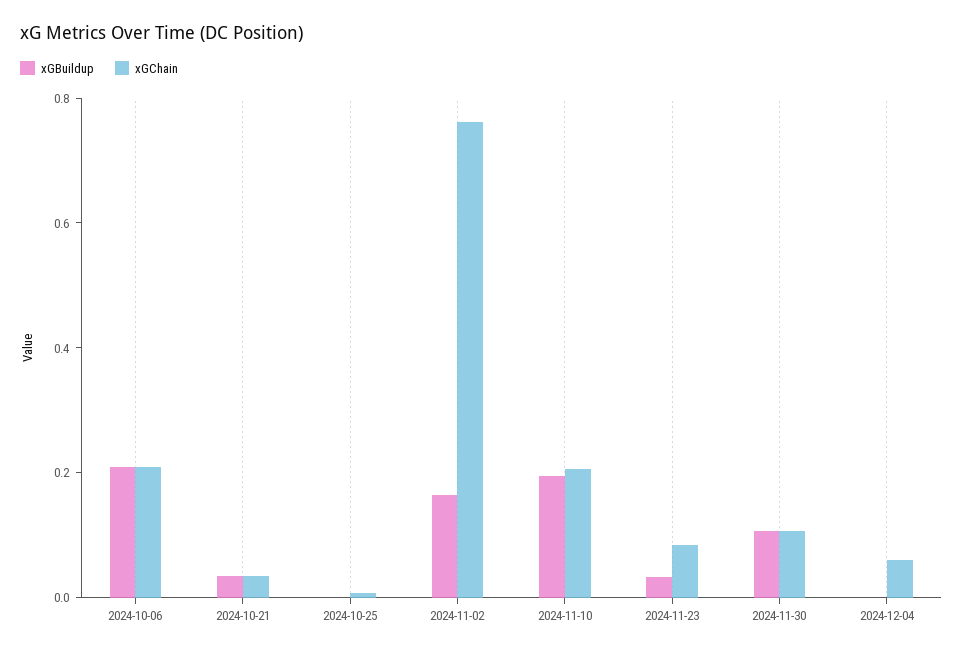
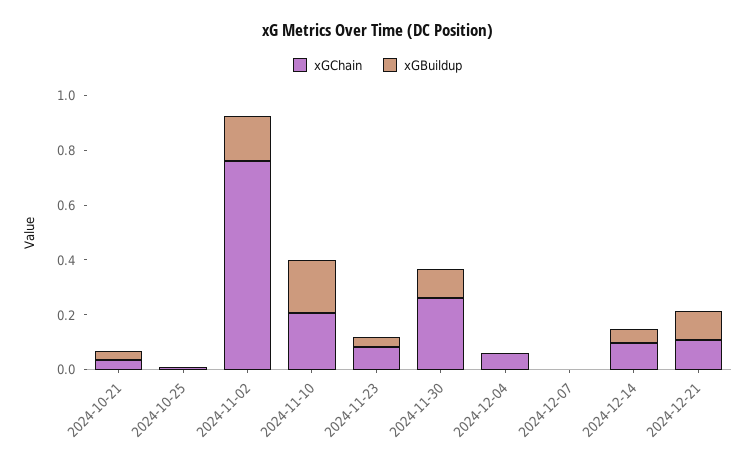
xGBuildup, 2024-10-06: 0.2 -> none
xGChain, 2024-10-06: 0.2 -> none
xGChain, 2024-11-30: 0.1 -> 0.25
xGChain, 2024-12-07: none -> 0
xGBuildup, 2024-12-07: none -> 0
xGChain, 2024-12-14: none -> 0.1
xGBuildup, 2024-12-14: none -> 0.05
xGChain, 2024-12-21: none -> 0.1
xGBuildup, 2024-12-21: none -> 0.1

